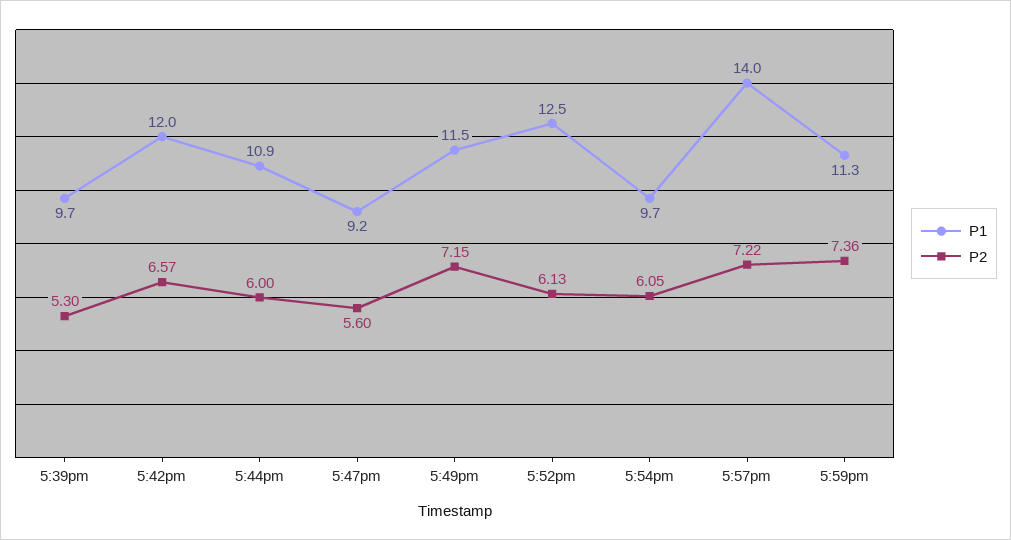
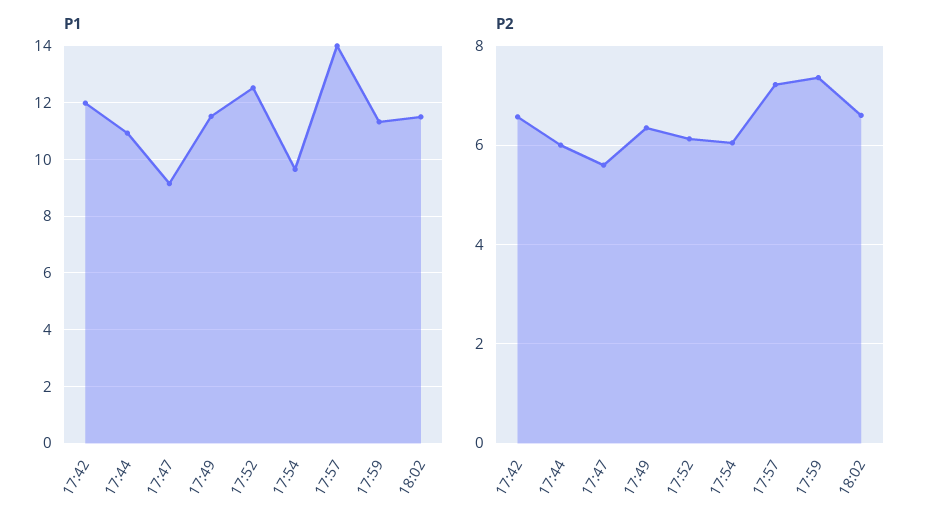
P1, 5:39pm: 9.7 -> none
P2, 5:39pm: 5.3 -> none
P2, 5:49pm: 7.15 -> 6.4
P1, 18:02: none -> 11.5
P2, 18:02: none -> 6.6

